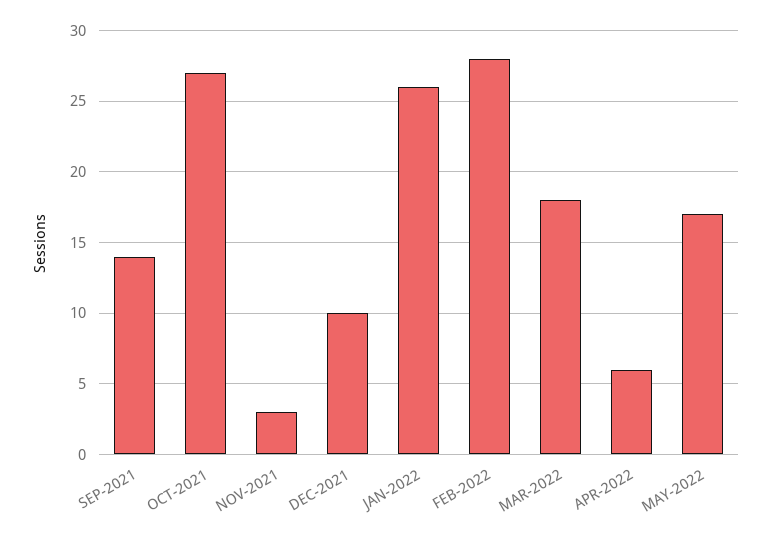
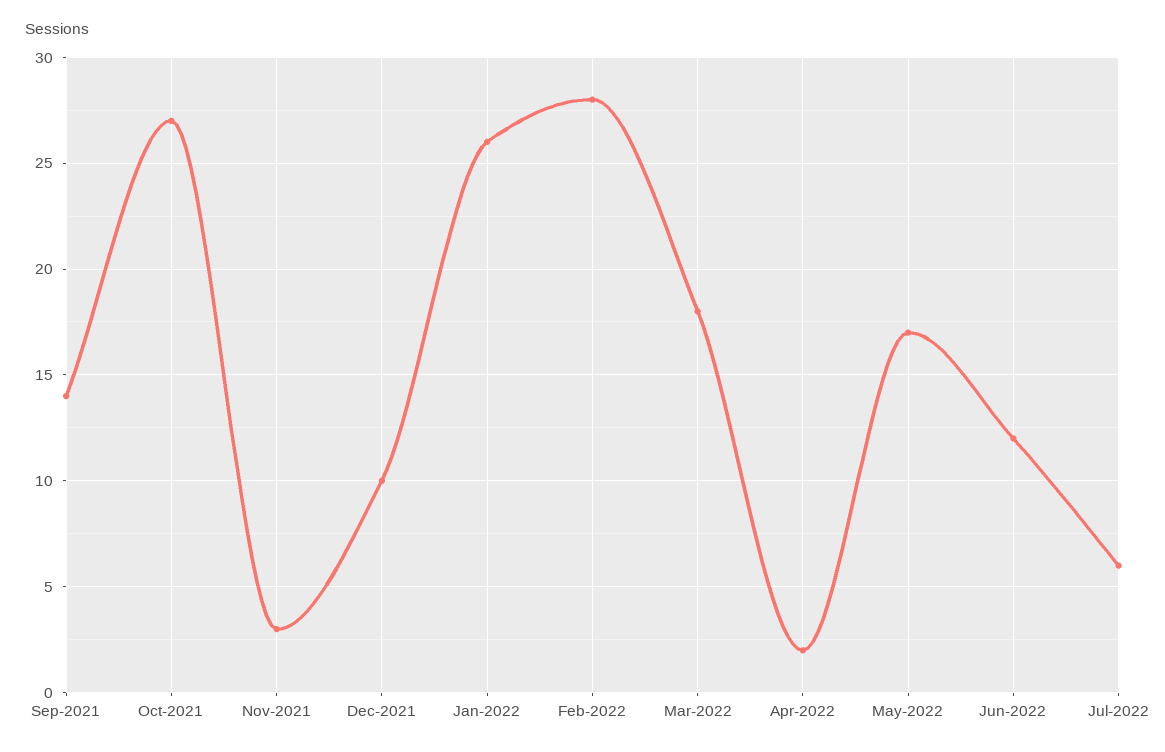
APR-2022: 6 -> 2
Jun-2022: none -> 12
Jul-2022: none -> 6

